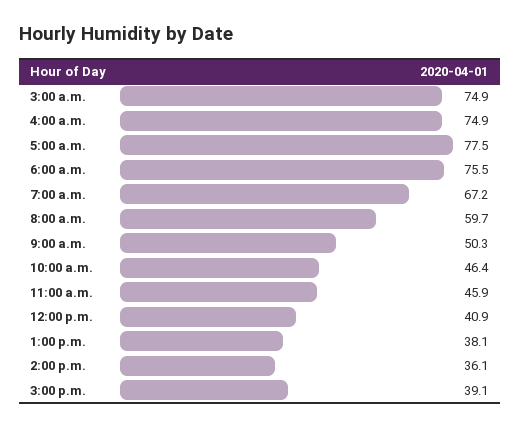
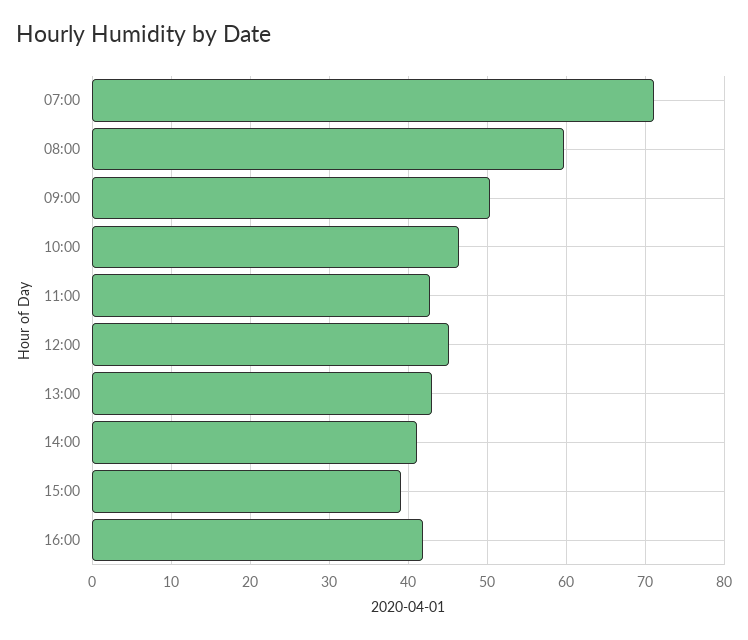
3:00 a.m.: 74.9 -> none
4:00 a.m.: 74.9 -> none
5:00 a.m.: 77.5 -> none
6:00 a.m.: 75.5 -> none
7:00 a.m.: 67.2 -> 71
11:00 a.m.: 45.9 -> 43
12:00 p.m.: 40.9 -> 45
1:00 p.m.: 38.1 -> 43
2:00 p.m.: 36.1 -> 41
16:00: none -> 42

